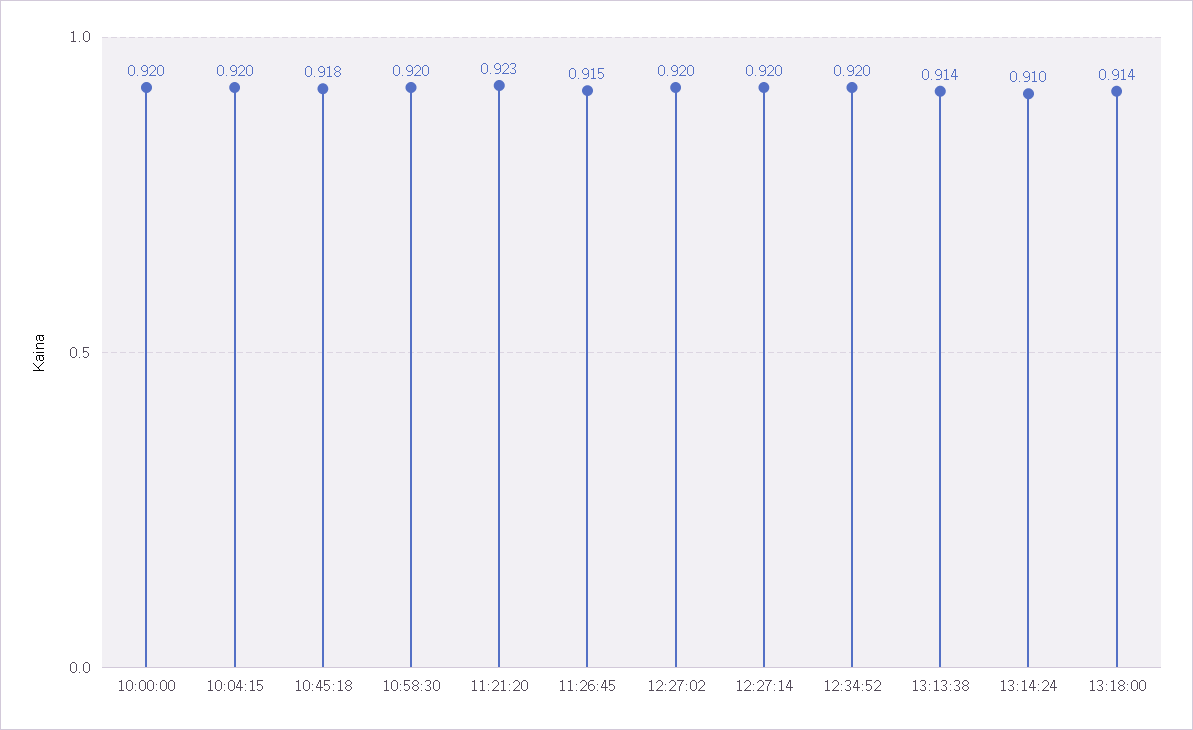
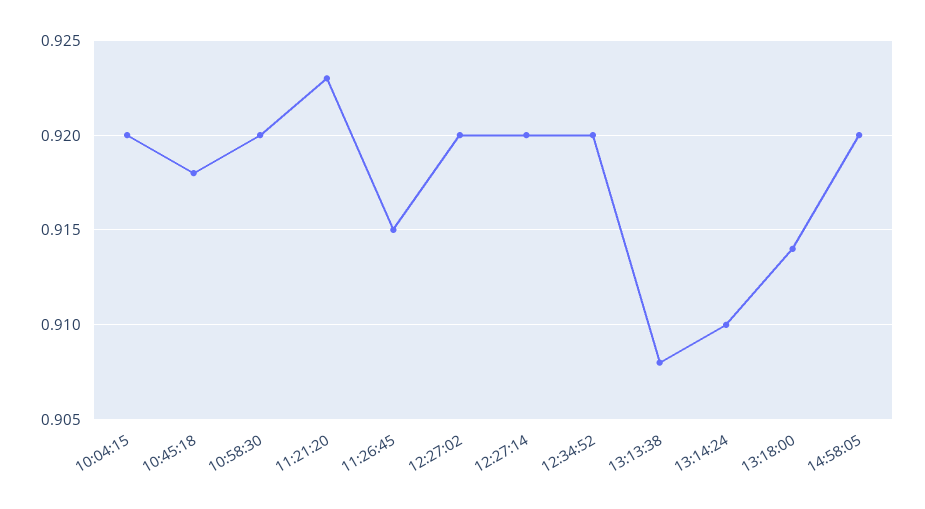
10:00:00: 0.92 -> none
13:13:38: 0.914 -> 0.908
14:58:05: none -> 0.92

